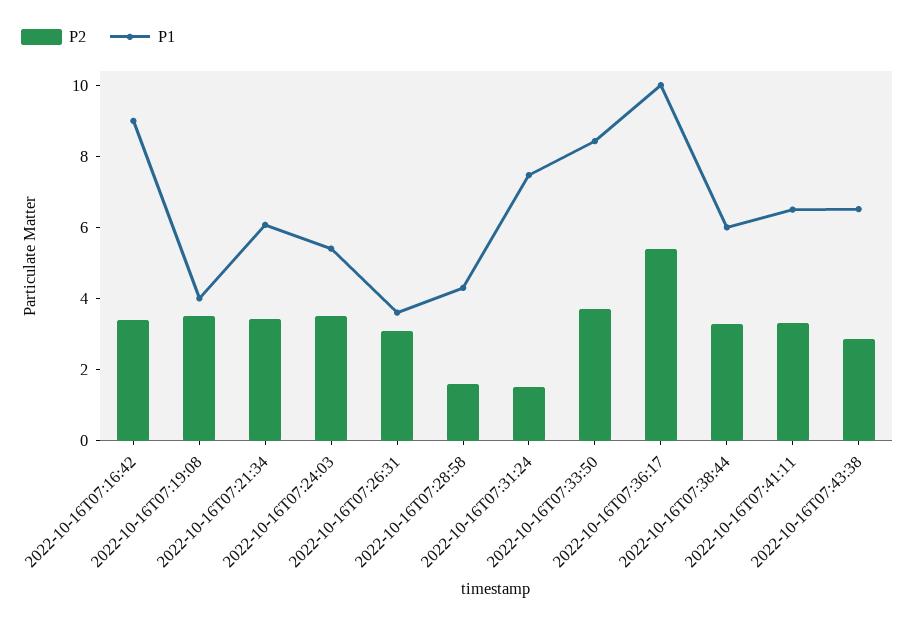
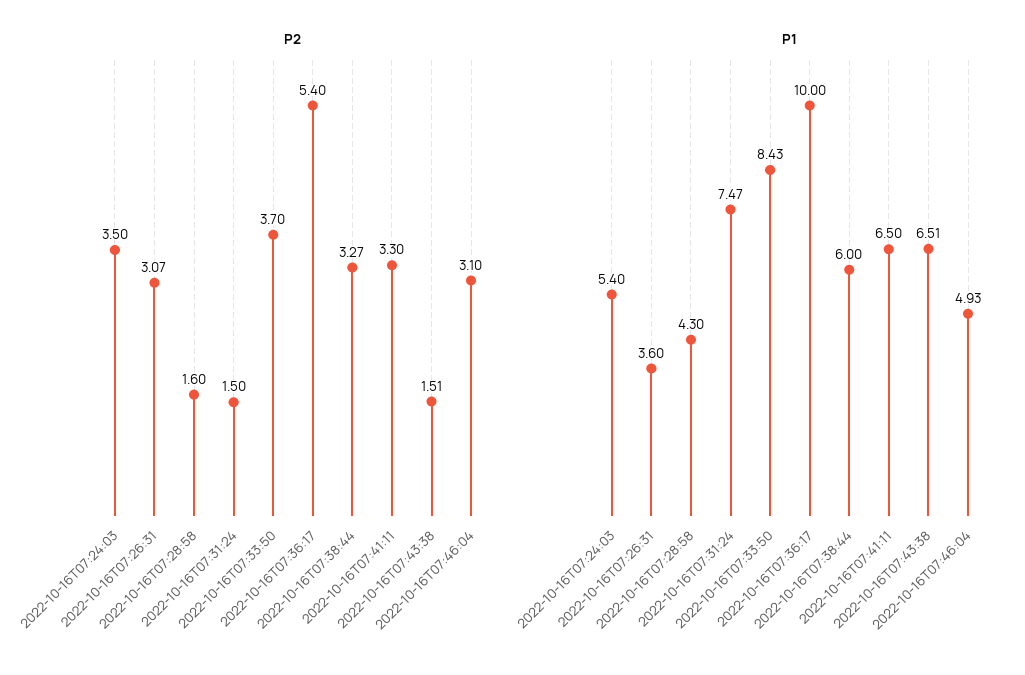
P2, 2022-10-16T07:16:42: 3.5 -> none
P1, 2022-10-16T07:16:42: 9 -> none
P2, 2022-10-16T07:19:08: 3.5 -> none
P1, 2022-10-16T07:19:08: 4 -> none
P2, 2022-10-16T07:21:34: 3.5 -> none
P1, 2022-10-16T07:21:34: 6 -> none
P2, 2022-10-16T07:43:38: 3 -> 1.51
P2, 2022-10-16T07:46:04: none -> 3.1
P1, 2022-10-16T07:46:04: none -> 4.93

